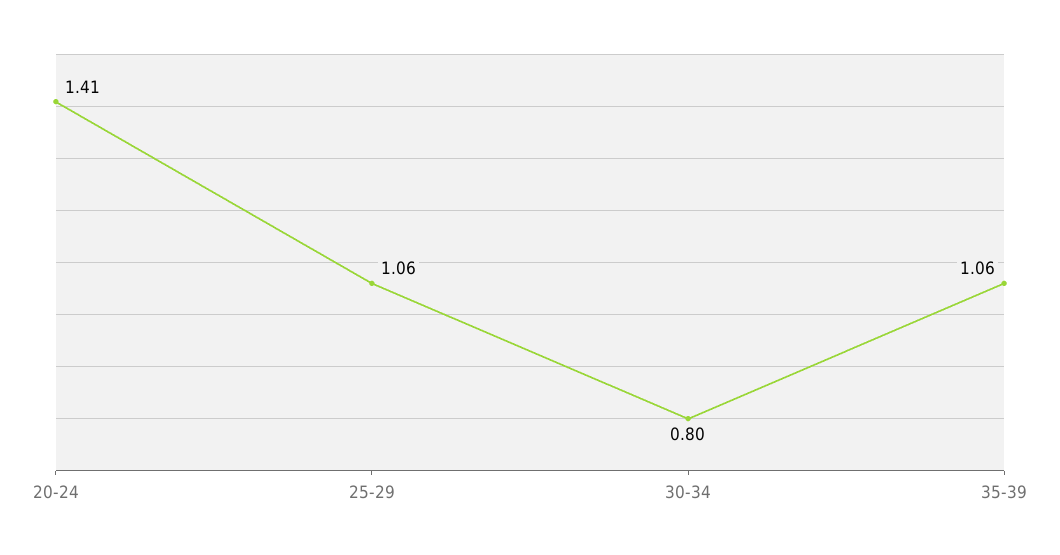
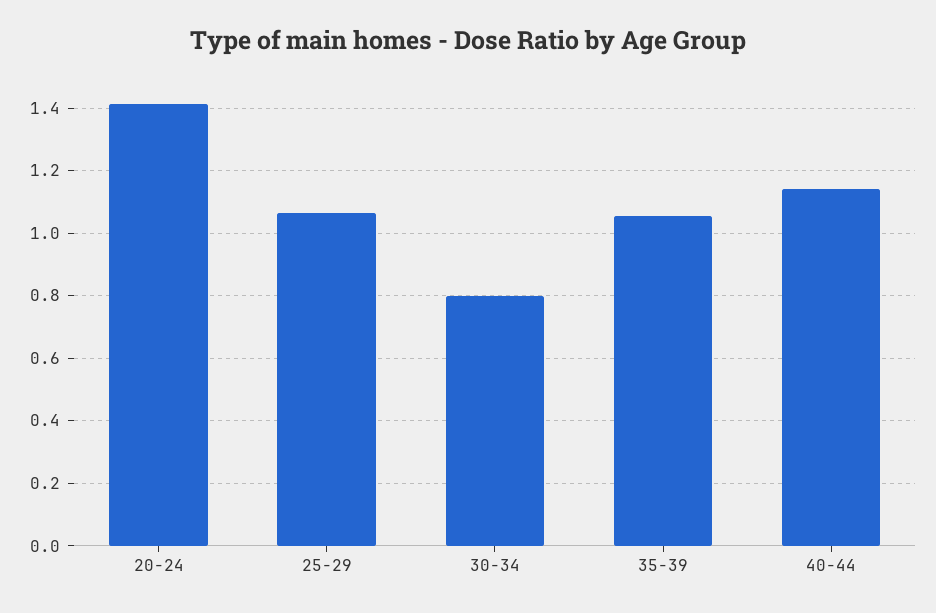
40-44: none -> 1.14

